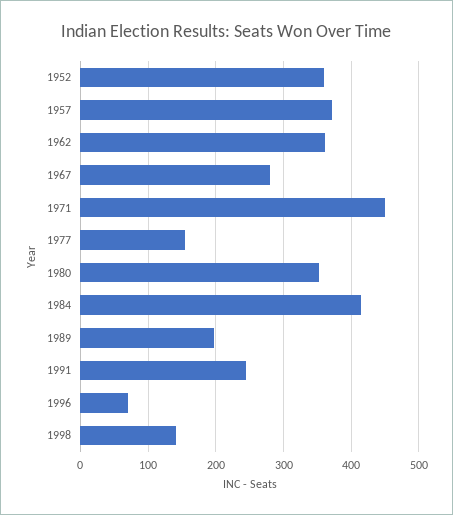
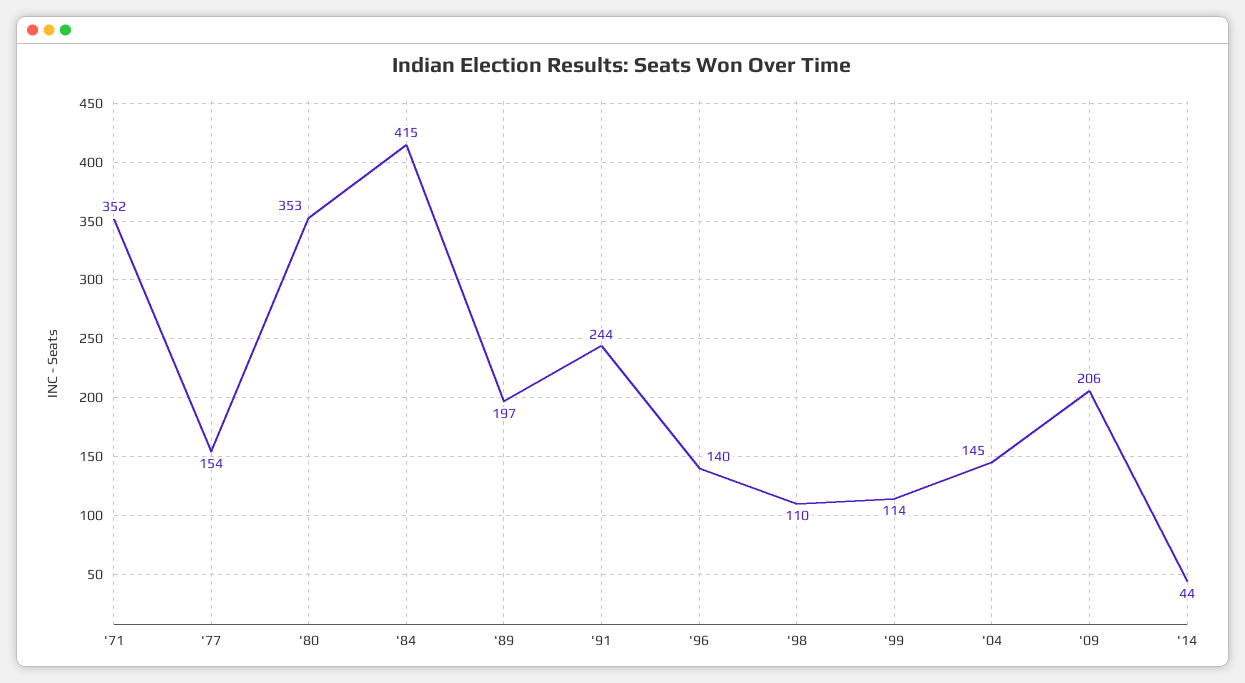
1952: 360 -> none
1957: 370 -> none
1962: 360 -> none
1967: 280 -> none
1971: 450 -> 352
1996: 70 -> 140
1998: 140 -> 110
'99: none -> 114
'04: none -> 145
'09: none -> 206
'14: none -> 44

